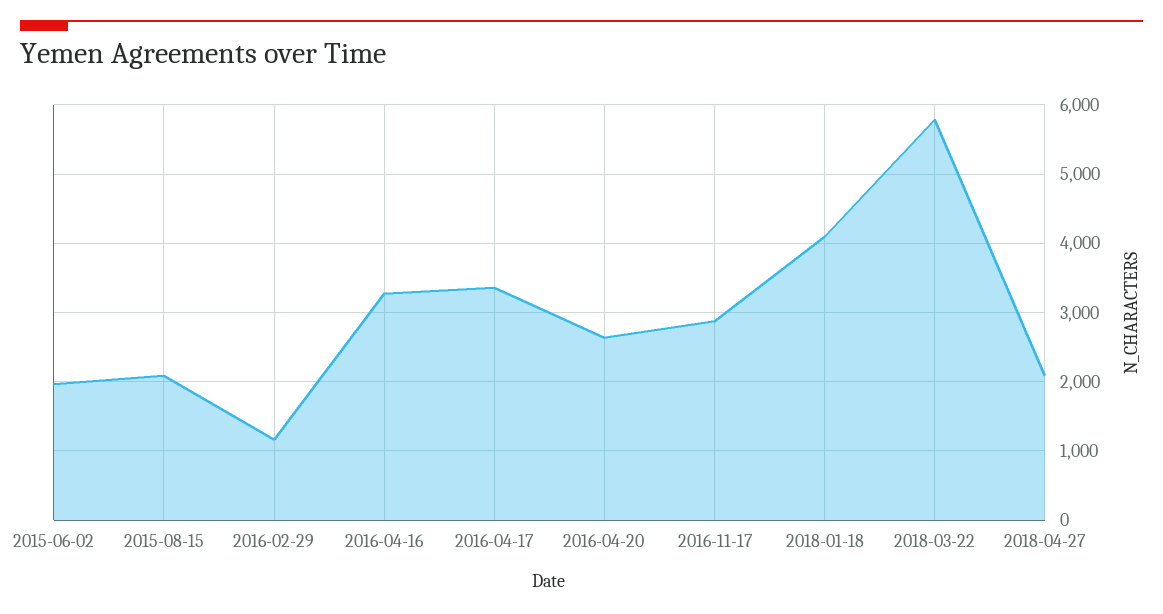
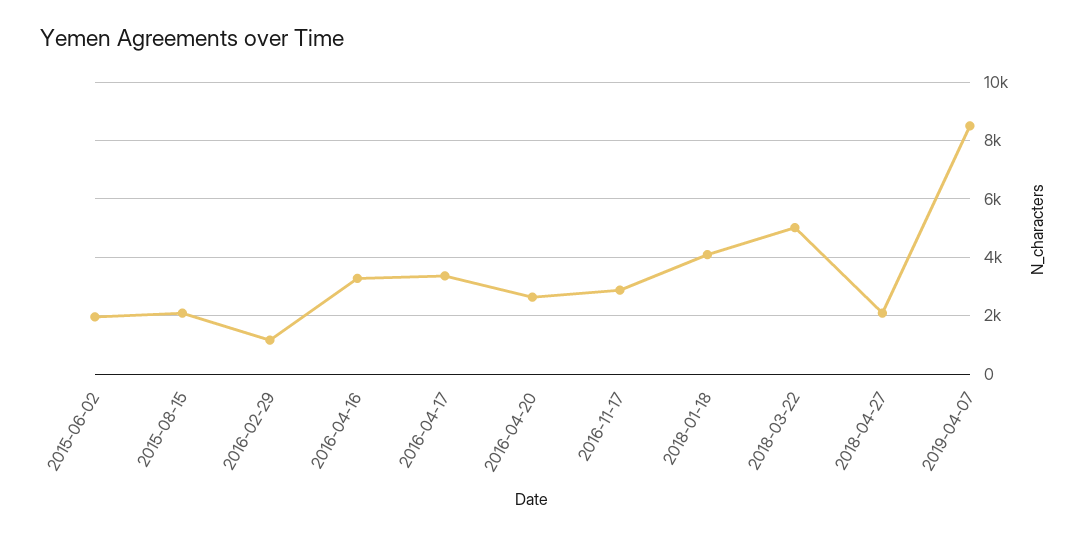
2018-03-22: 5800 -> 5000
2019-04-07: none -> 8500

